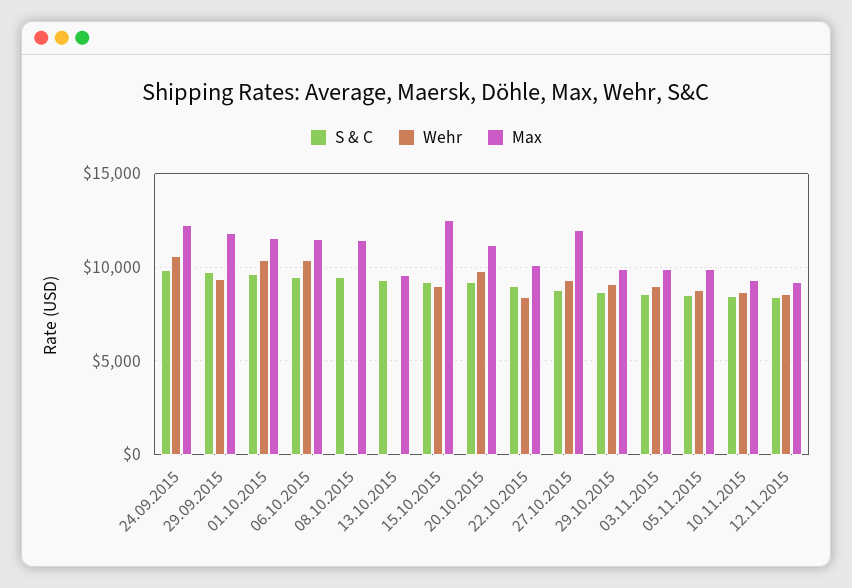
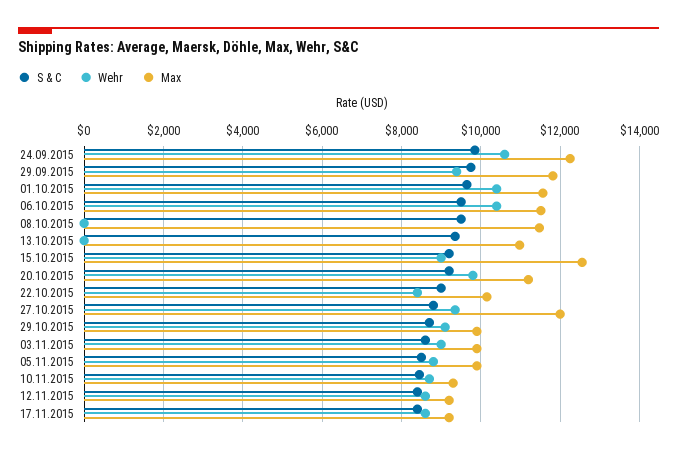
Max, 13.10.2015: 9500 -> 11000
S & C, 17.11.2015: none -> 8400
Wehr, 17.11.2015: none -> 8600
Max, 17.11.2015: none -> 9200

